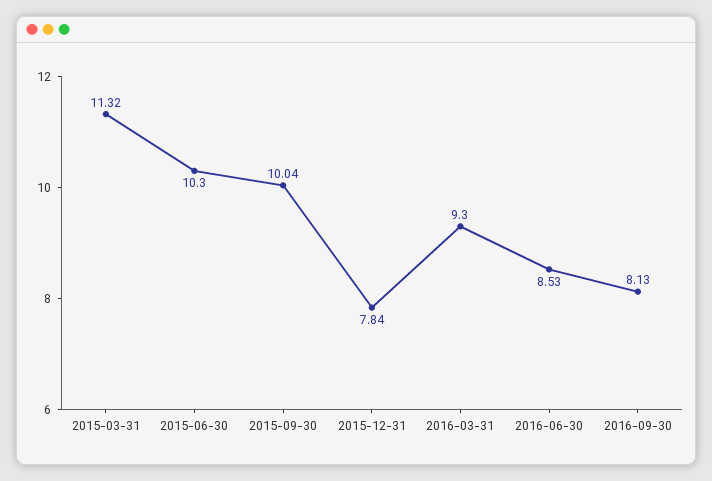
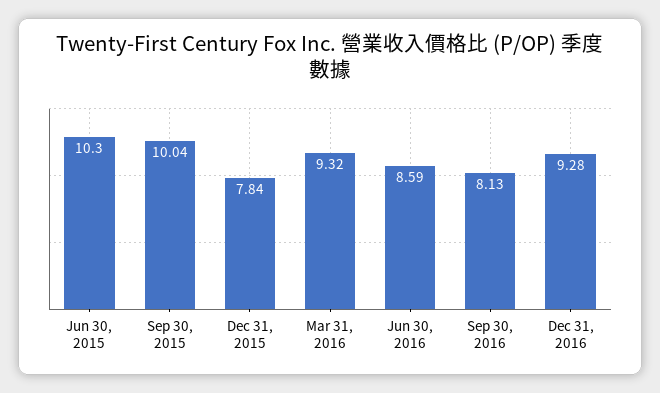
2015-03-31: 11.32 -> none
2016-03-31: 9.3 -> 9.32
2016-06-30: 8.53 -> 8.59
Dec 31, 2016: none -> 9.28

